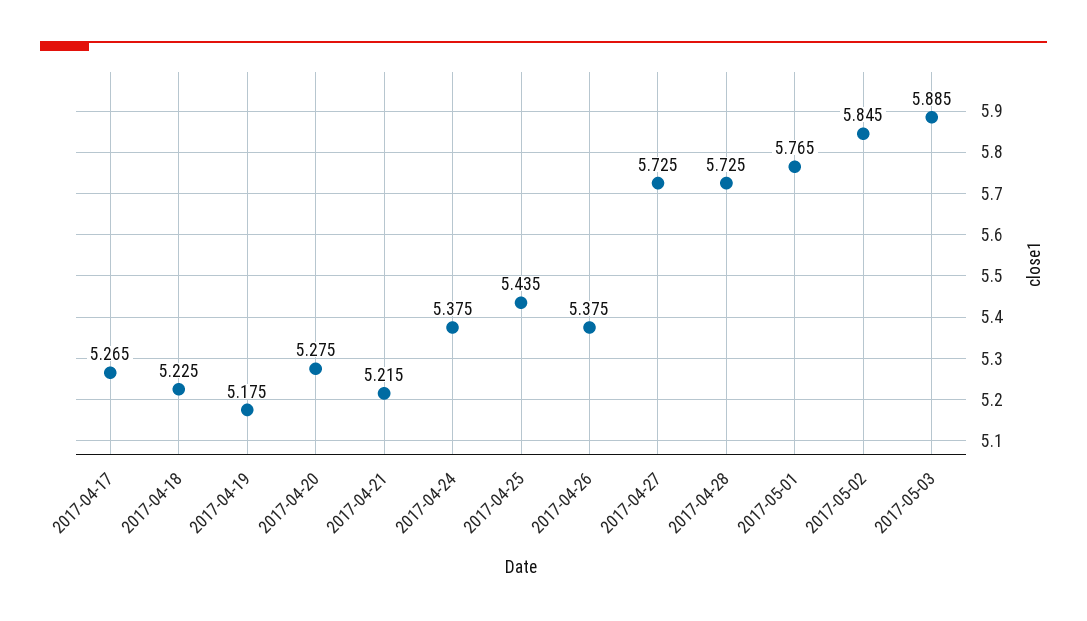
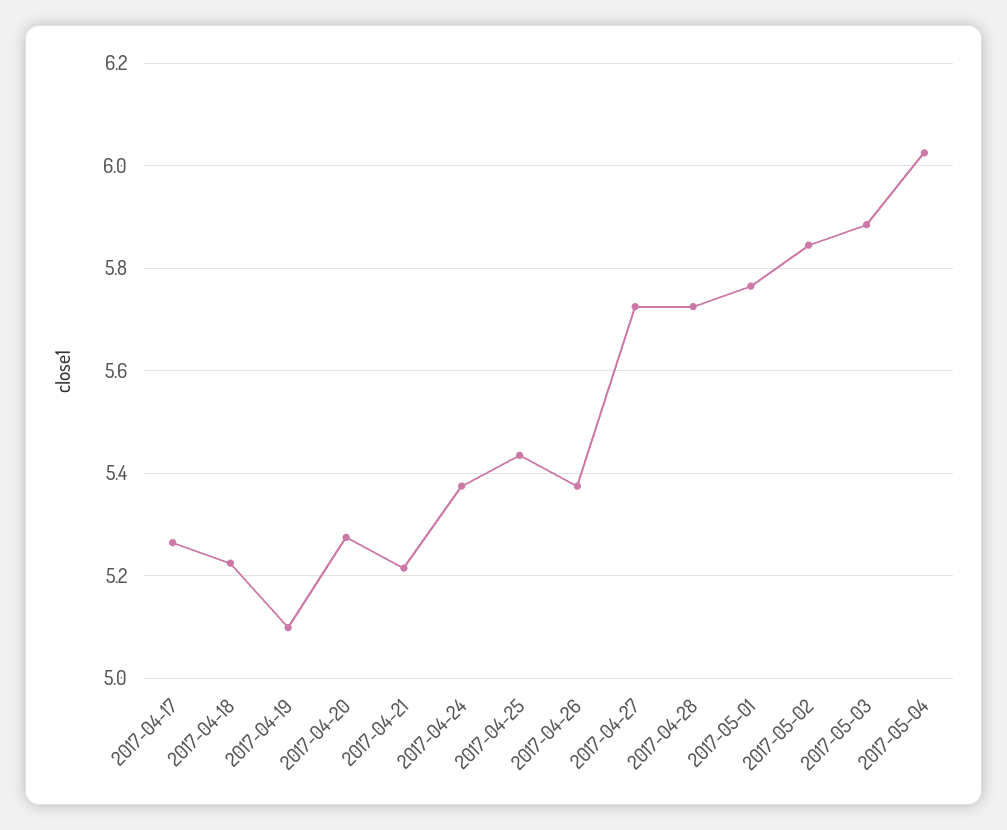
2017-04-19: 5.175 -> 5.1
2017-05-04: none -> 6.02

